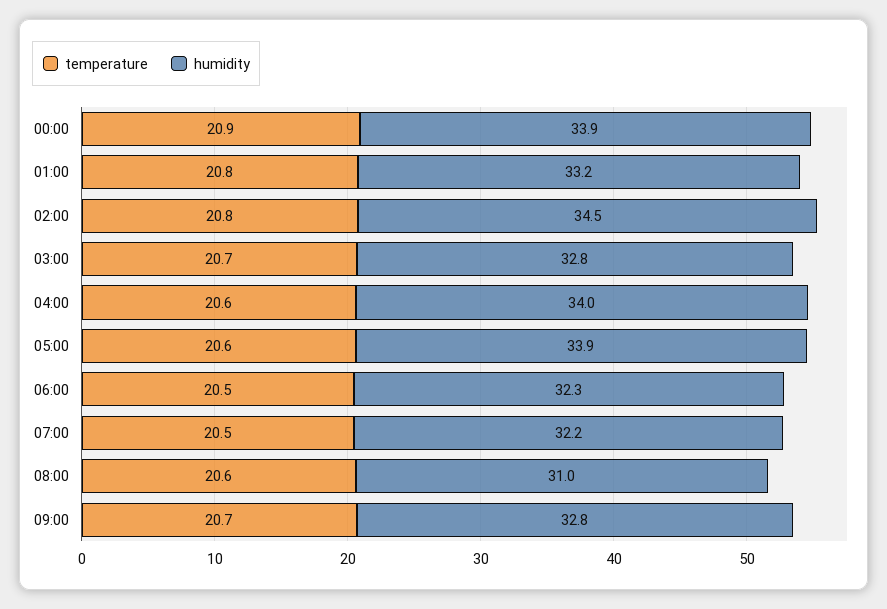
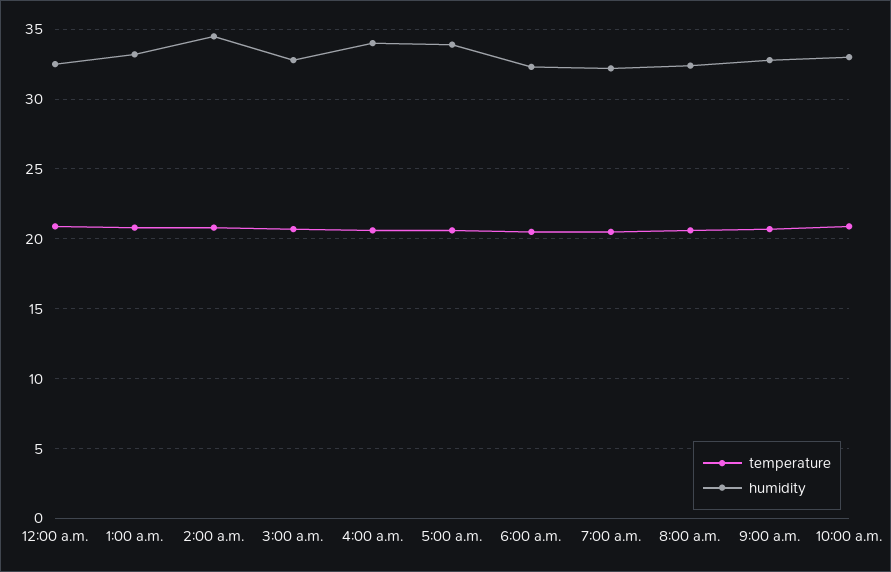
humidity, 00:00: 33.9 -> 32.5
humidity, 08:00: 31 -> 32.5
temperature, 10:00 a.m.: none -> 21
humidity, 10:00 a.m.: none -> 33

